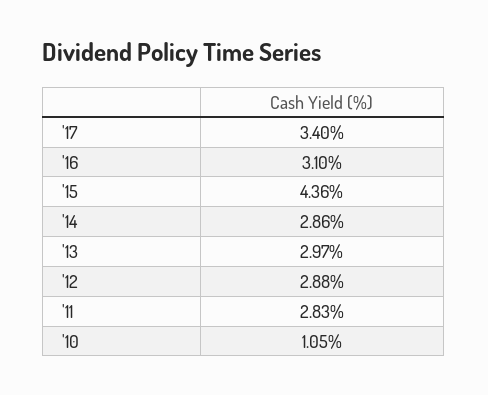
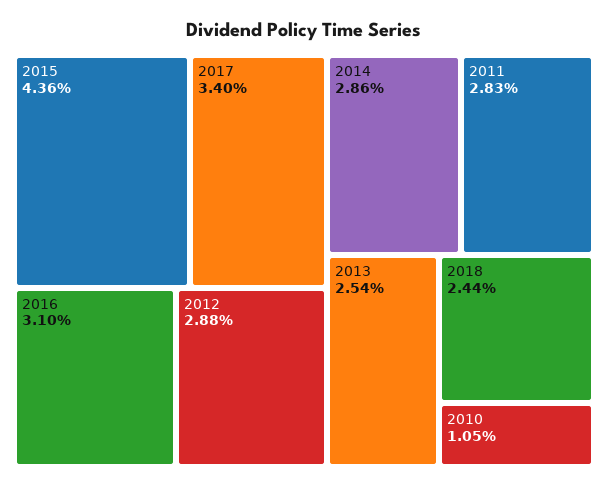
'13: 2.97 -> 2.54
2018: none -> 2.44

